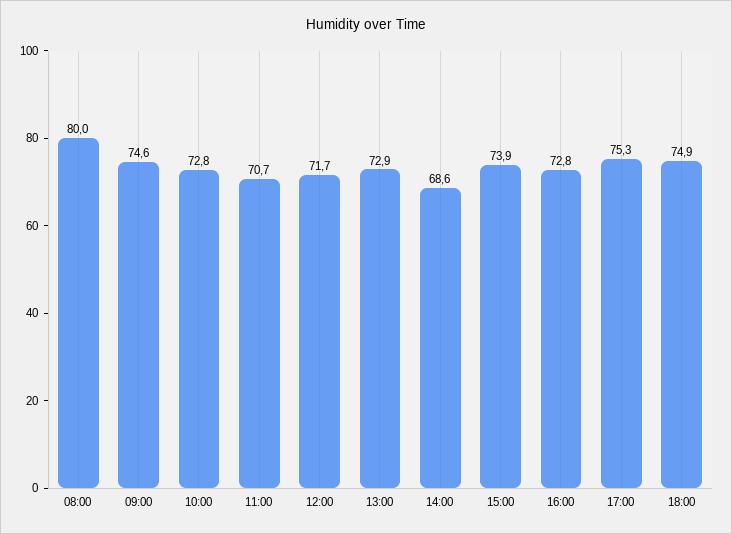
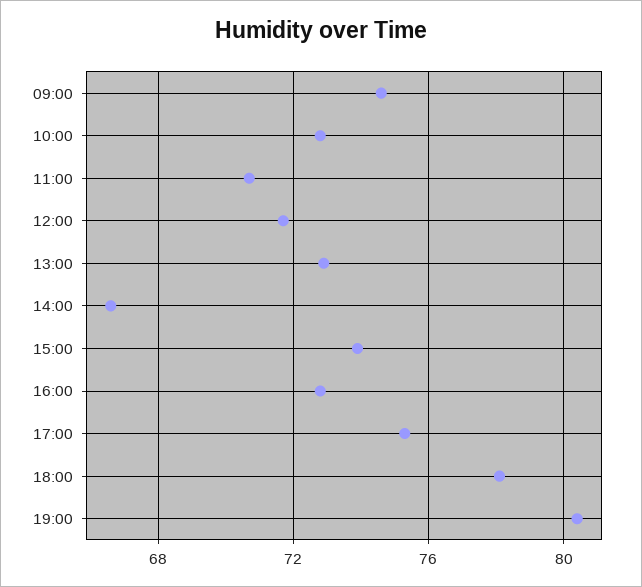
08:00: 80 -> none
14:00: 68.6 -> 66.5
18:00: 74.9 -> 78
19:00: none -> 80.5

